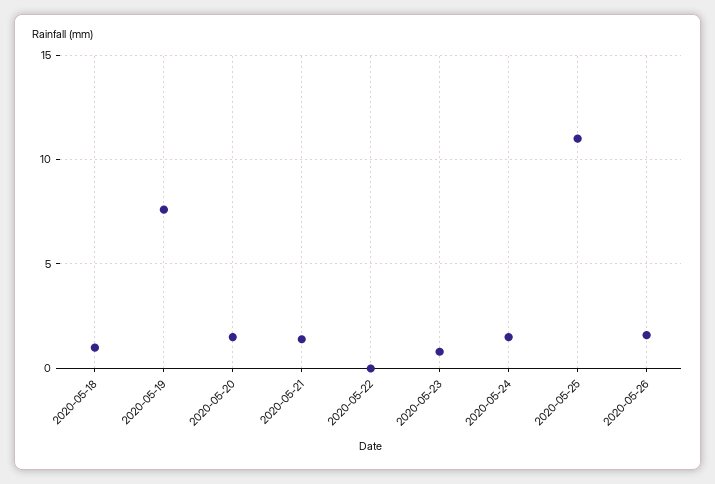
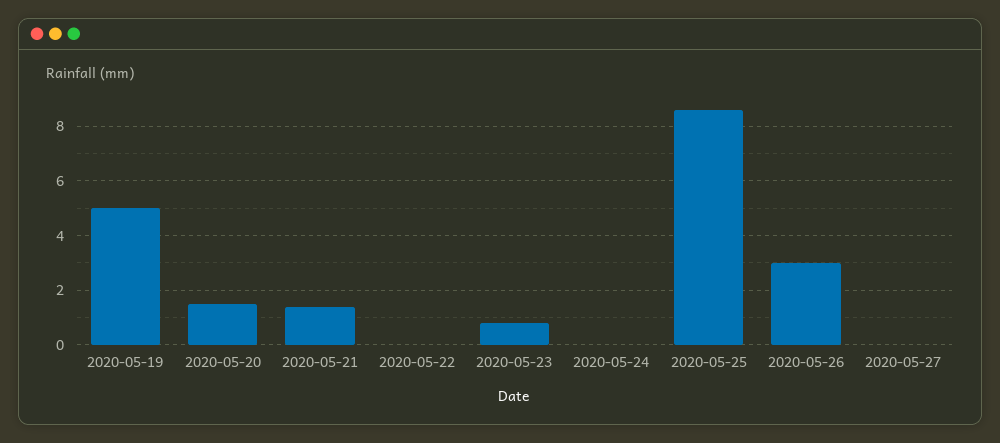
2020-05-18: 1 -> none
2020-05-19: 7.5 -> 5
2020-05-24: 1.5 -> 0
2020-05-25: 11 -> 8.5
2020-05-26: 1.5 -> 3
2020-05-27: none -> 0

